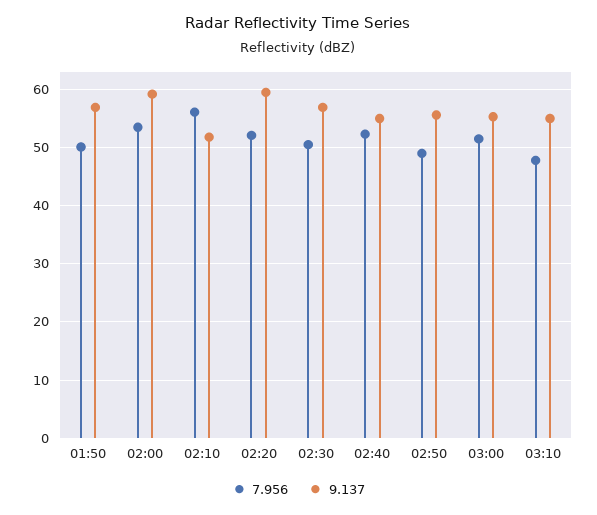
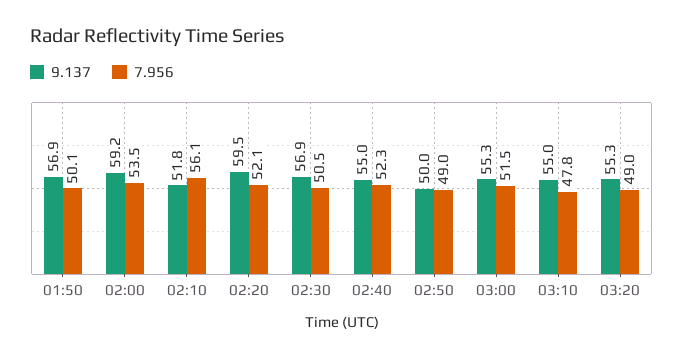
9.137, 02:50: 56 -> 50
9.137, 03:20: none -> 55.3
7.956, 03:20: none -> 49

